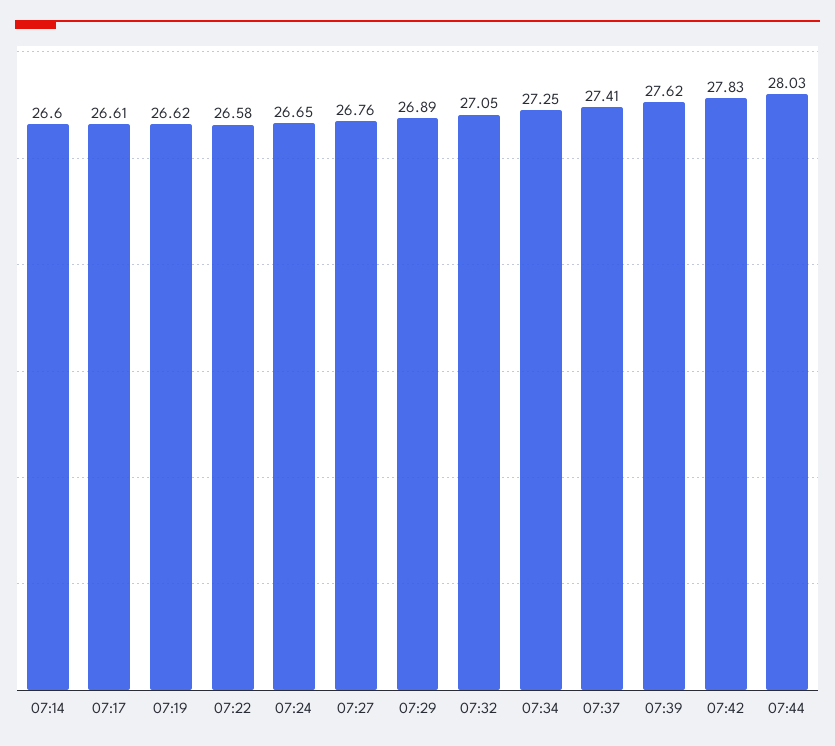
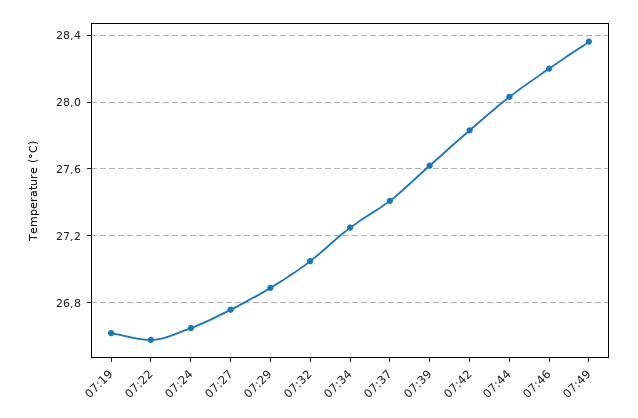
07:14: 26.6 -> none
07:17: 26.61 -> none
07:46: none -> 28.2
07:49: none -> 28.35

